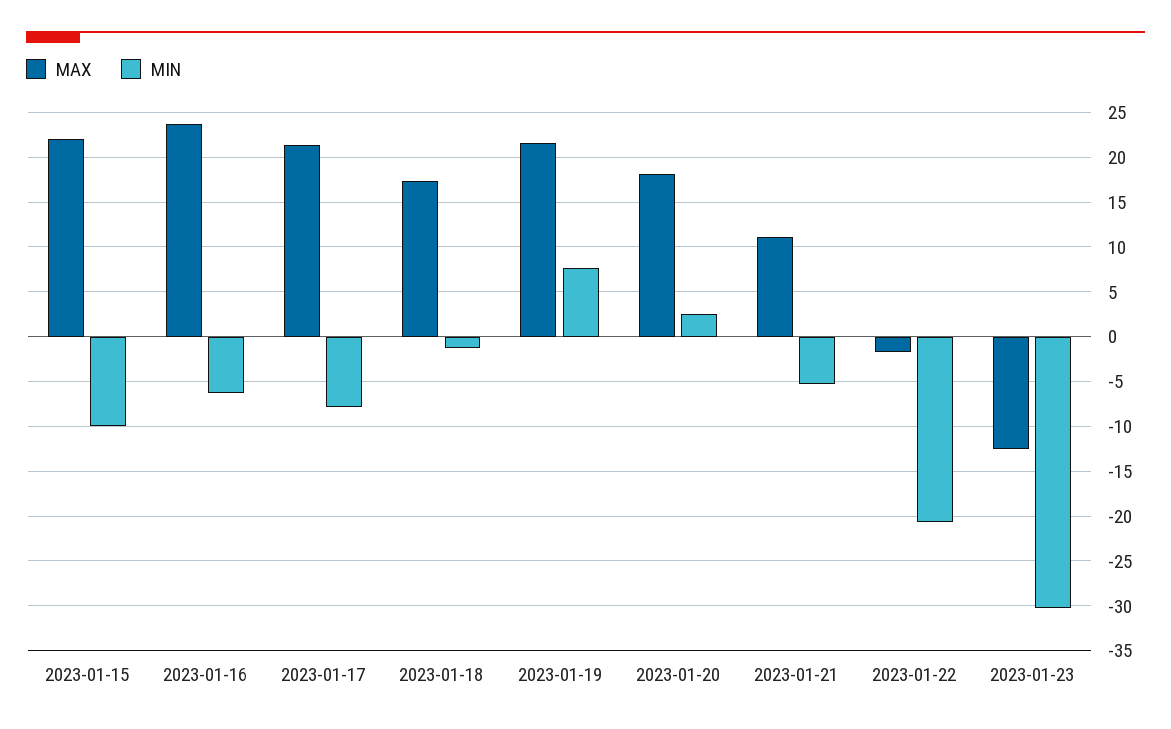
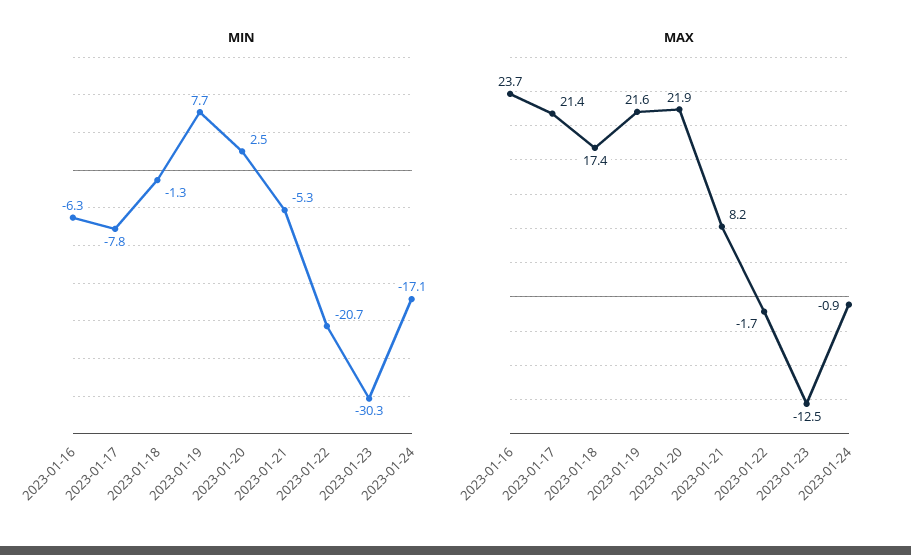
MAX, 2023-01-15: 22 -> none
MIN, 2023-01-15: -10 -> none
MAX, 2023-01-20: 18 -> 21.9
MAX, 2023-01-21: 11 -> 8.2
MIN, 2023-01-24: none -> -17.1
MAX, 2023-01-24: none -> -0.9

